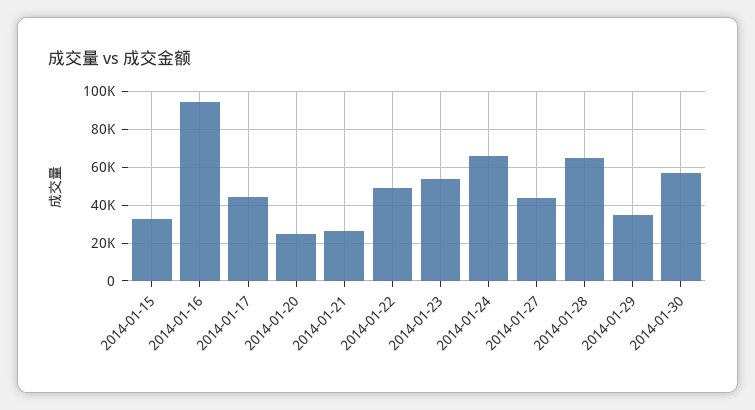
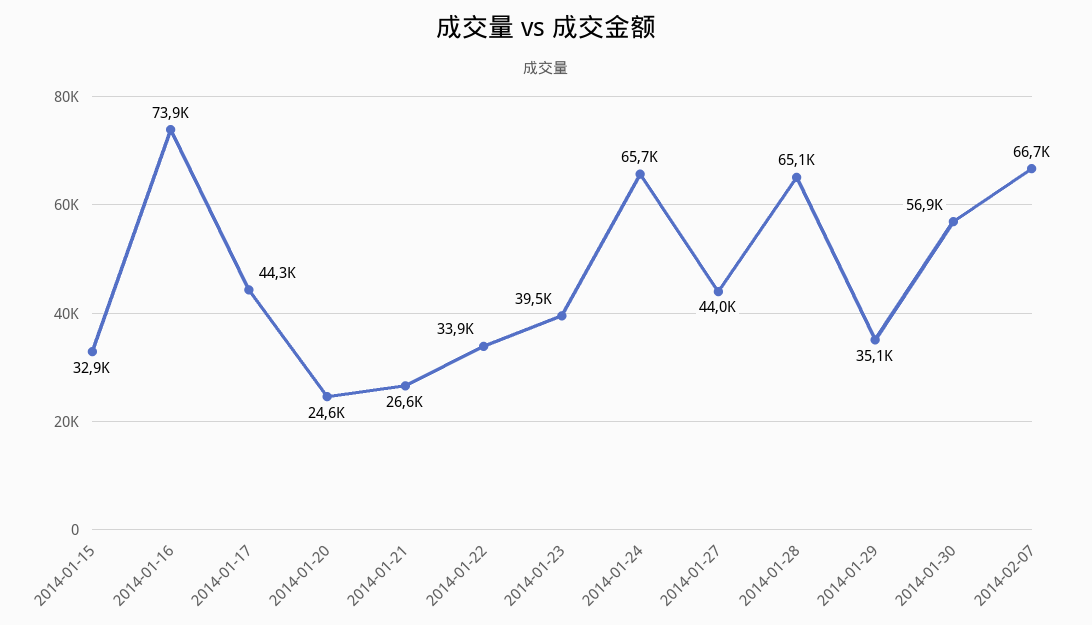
2014-01-16: 95000 -> 73900
2014-01-22: 50000 -> 33900
2014-01-23: 55000 -> 39500
2014-02-07: none -> 66700

